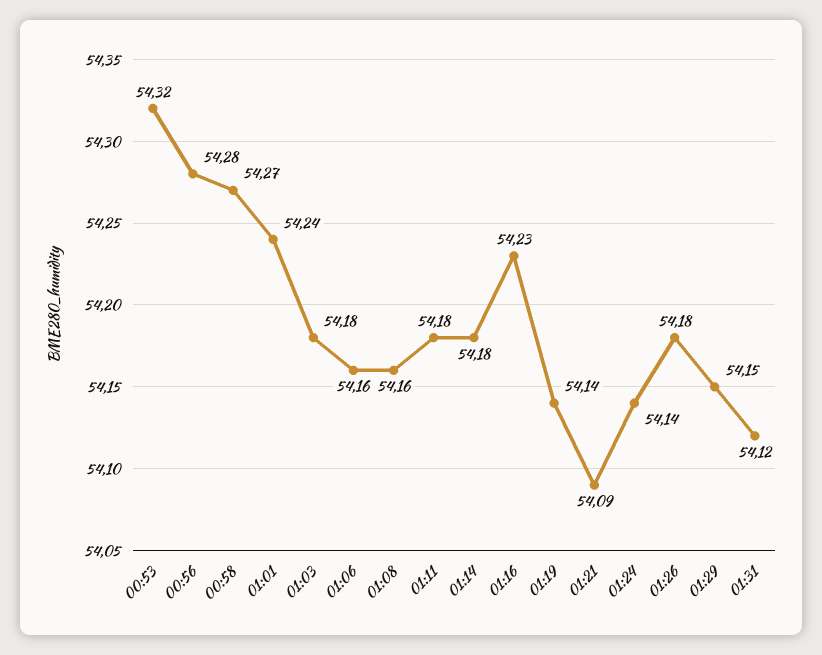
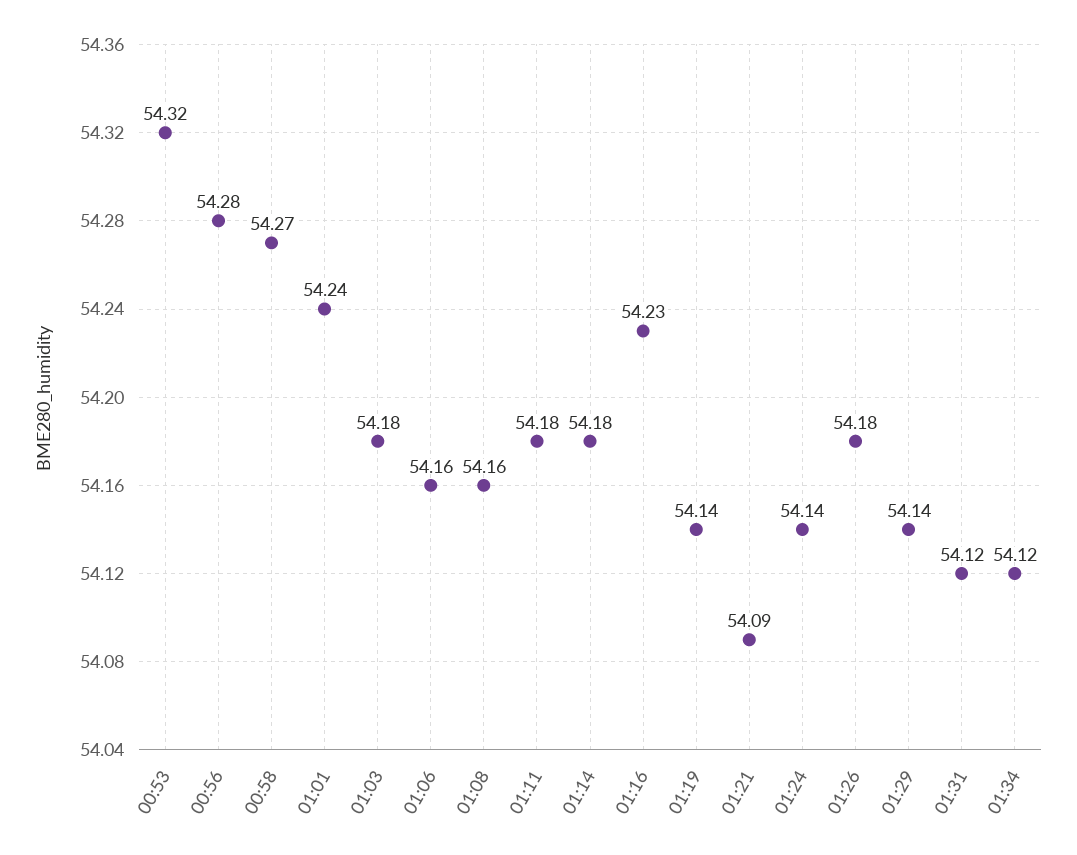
01:29: 54.15 -> 54.14
01:34: none -> 54.12

